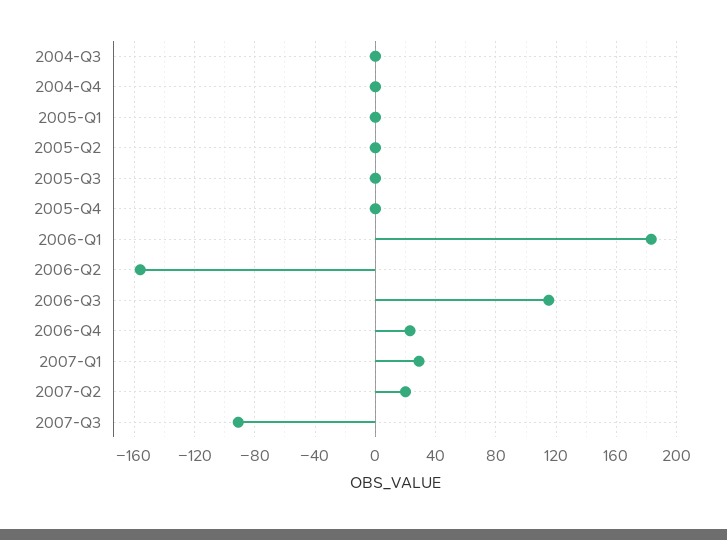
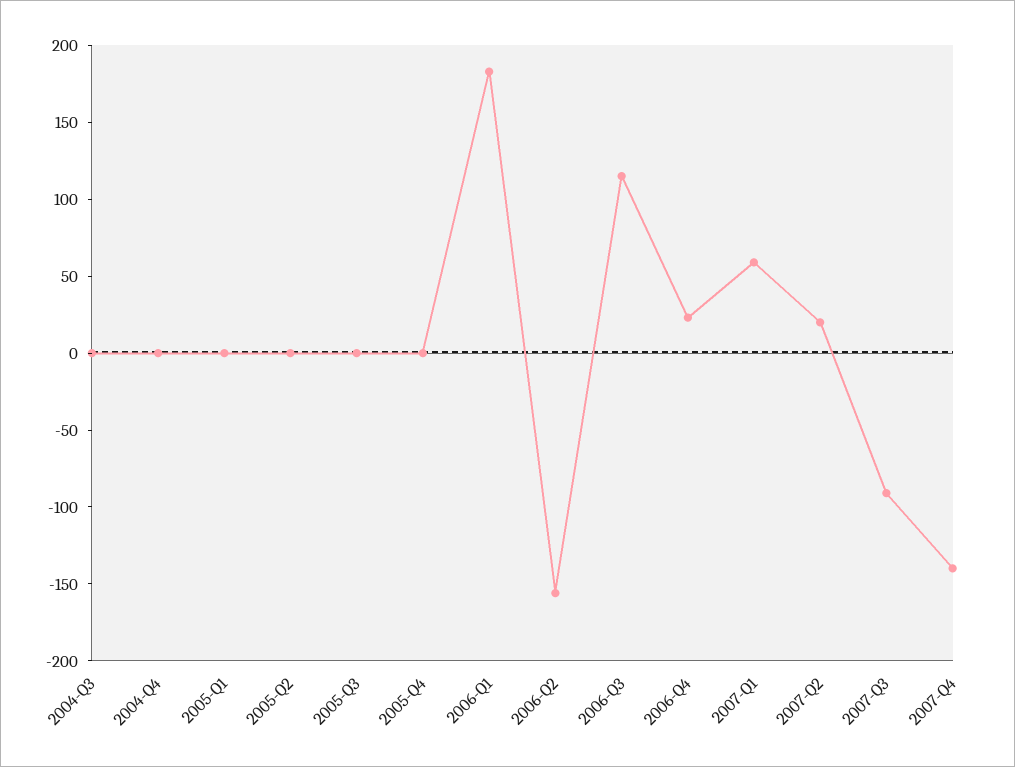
2007-Q1: 30 -> 60
2007-Q4: none -> -140

